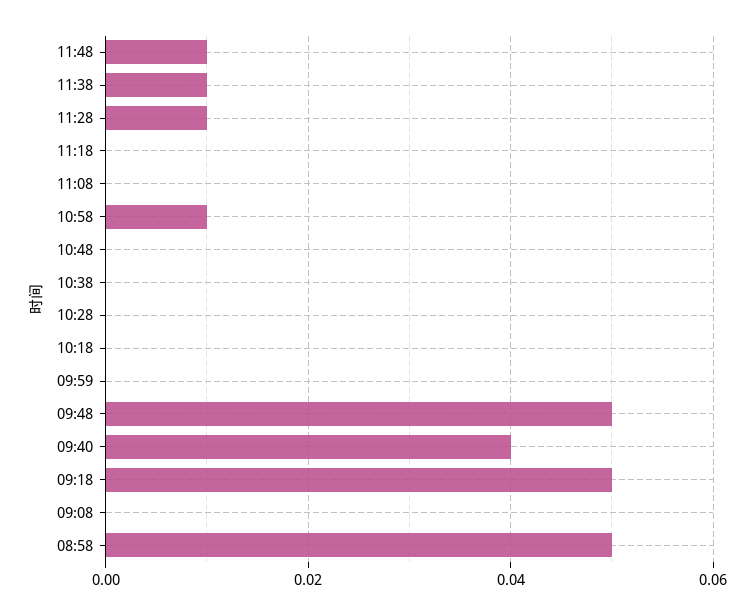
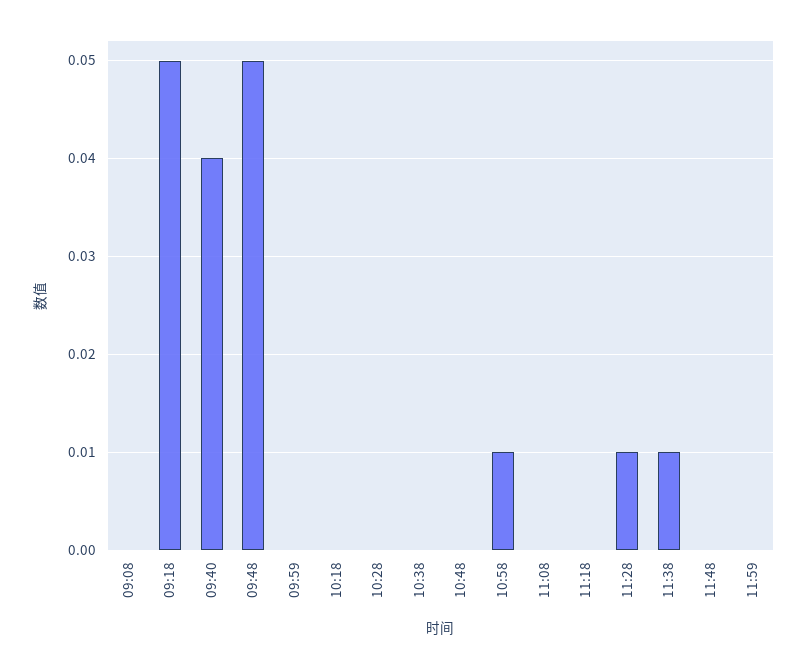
11:48: 0.01 -> 0
08:58: 0.05 -> none
11:59: none -> 0

